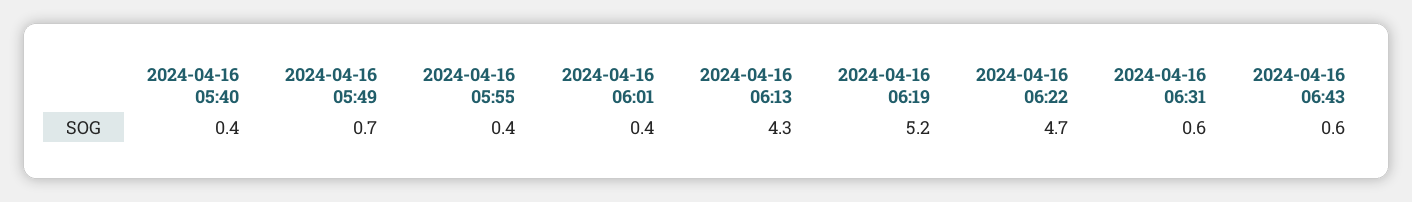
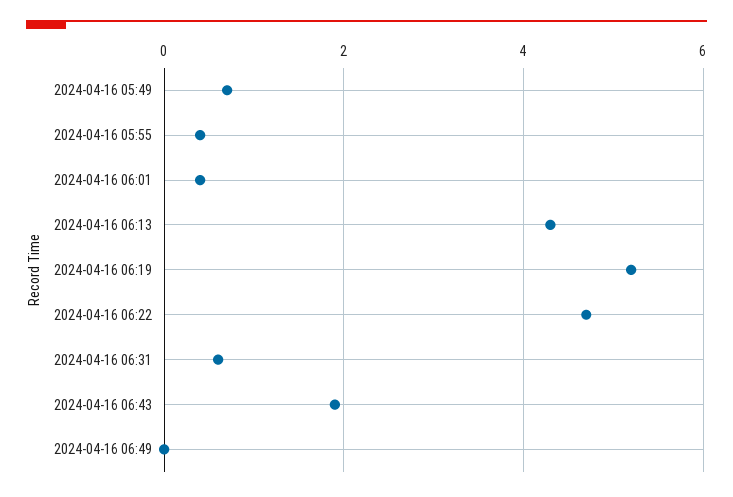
2024-04-16 05:40: 0.4 -> none
2024-04-16 06:43: 0.6 -> 2
2024-04-16 06:49: none -> 0

